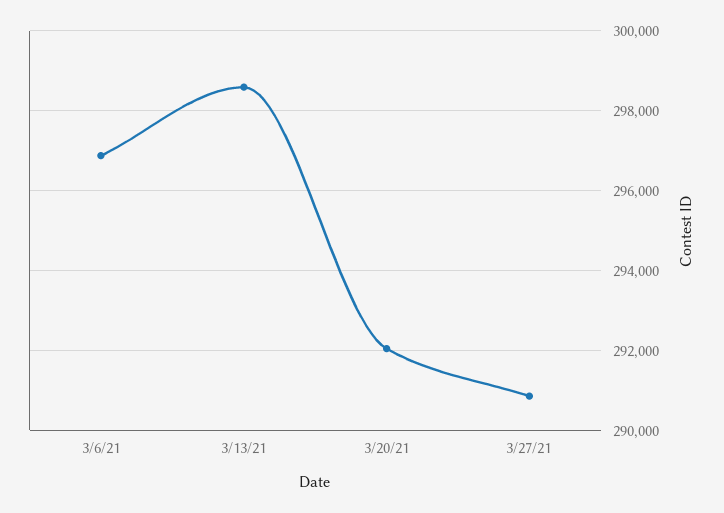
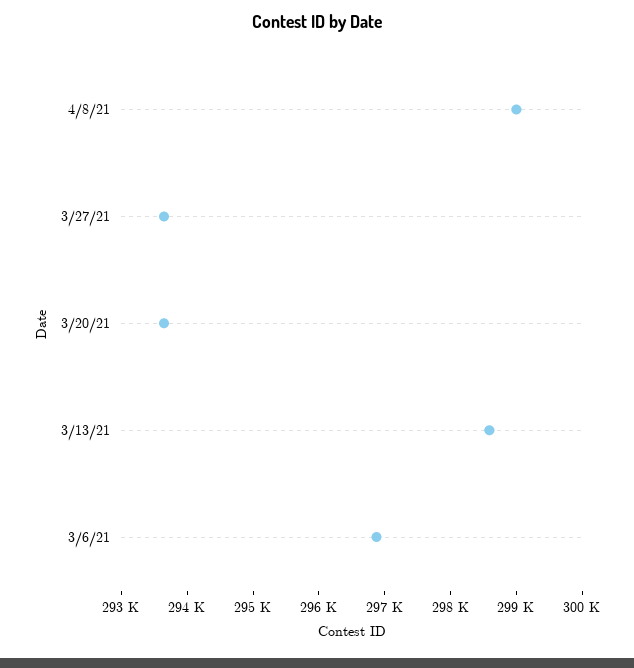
3/20/21: 292000 -> 293600
3/27/21: 290800 -> 293600
4/8/21: none -> 299000

